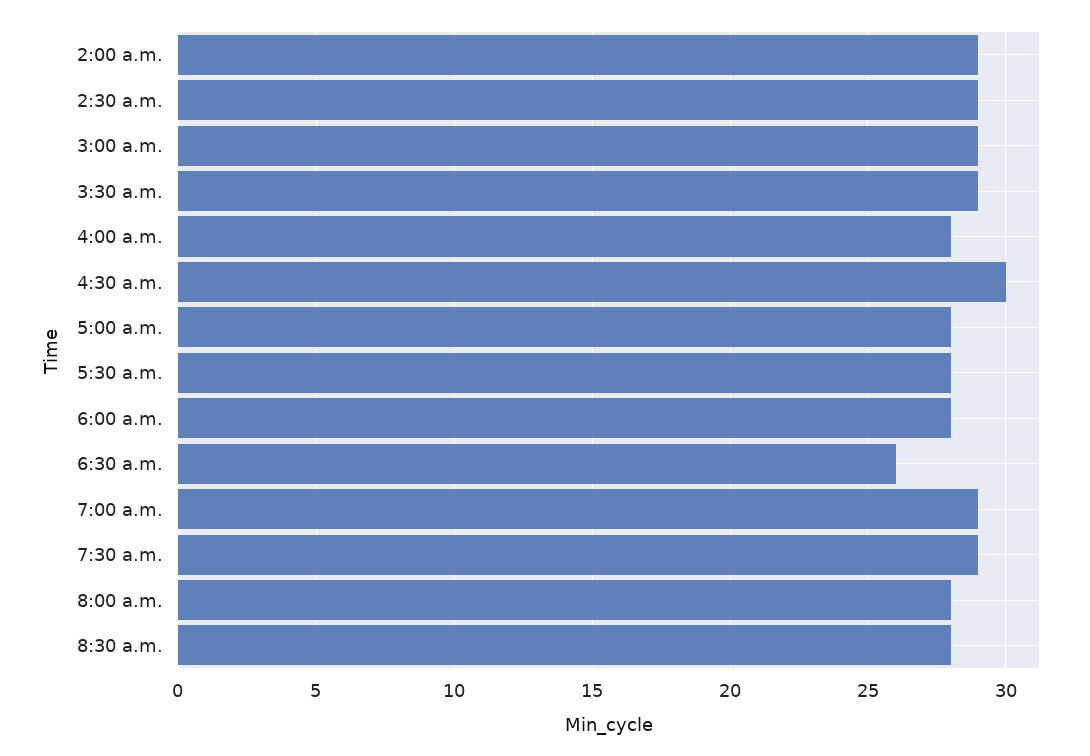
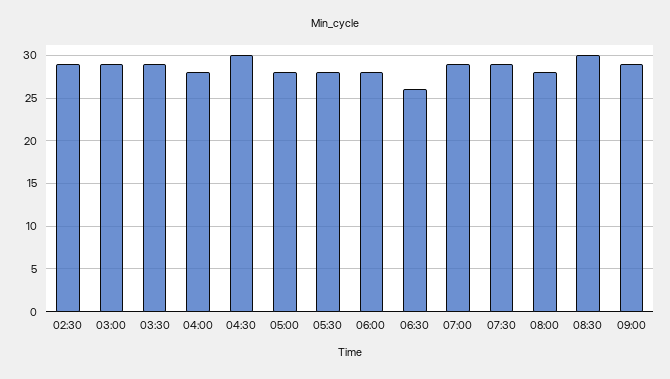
2:00 a.m.: 29 -> none
8:30 a.m.: 28 -> 30
09:00: none -> 29

